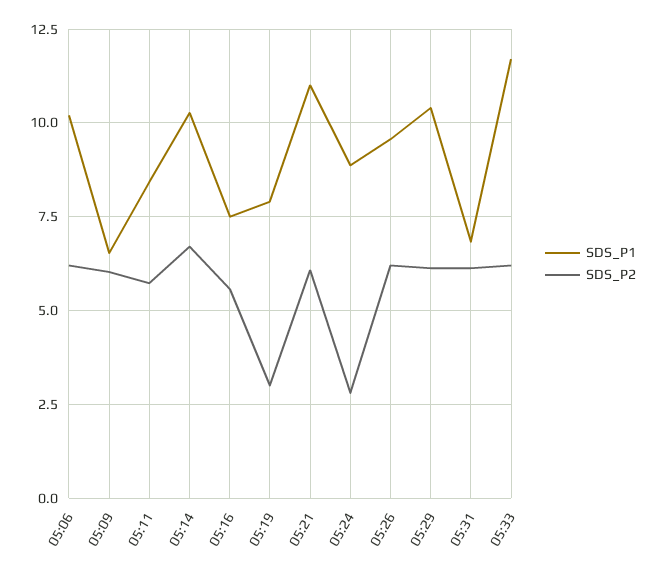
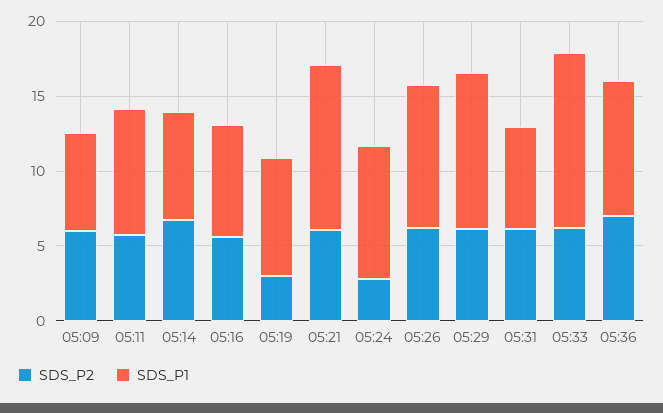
SDS_P1, 05:06: 10.25 -> none
SDS_P2, 05:06: 6.25 -> none
SDS_P1, 05:14: 10.25 -> 7
SDS_P2, 05:36: none -> 7
SDS_P1, 05:36: none -> 9

